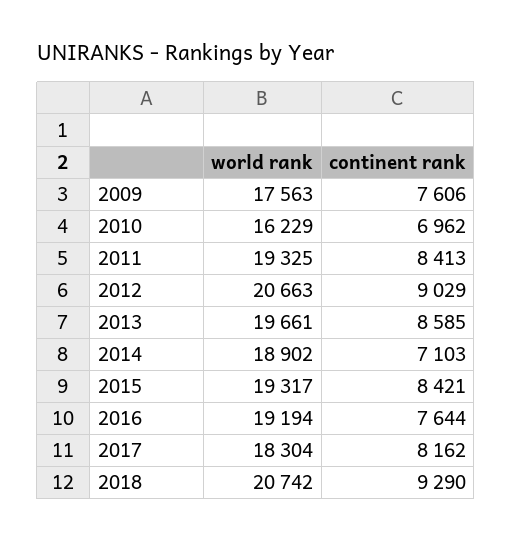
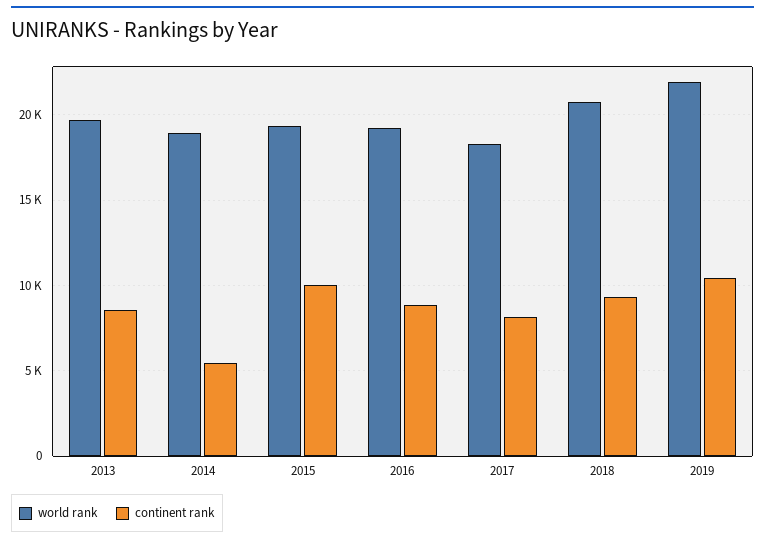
world rank, 2009: 17563 -> none
continent rank, 2009: 7606 -> none
world rank, 2010: 16229 -> none
continent rank, 2010: 6962 -> none
world rank, 2011: 19325 -> none
continent rank, 2011: 8413 -> none
world rank, 2012: 20663 -> none
continent rank, 2012: 9029 -> none
continent rank, 2014: 7103 -> 5500
continent rank, 2015: 8421 -> 10000
continent rank, 2016: 7644 -> 9000
world rank, 2019: none -> 22000
continent rank, 2019: none -> 10500

